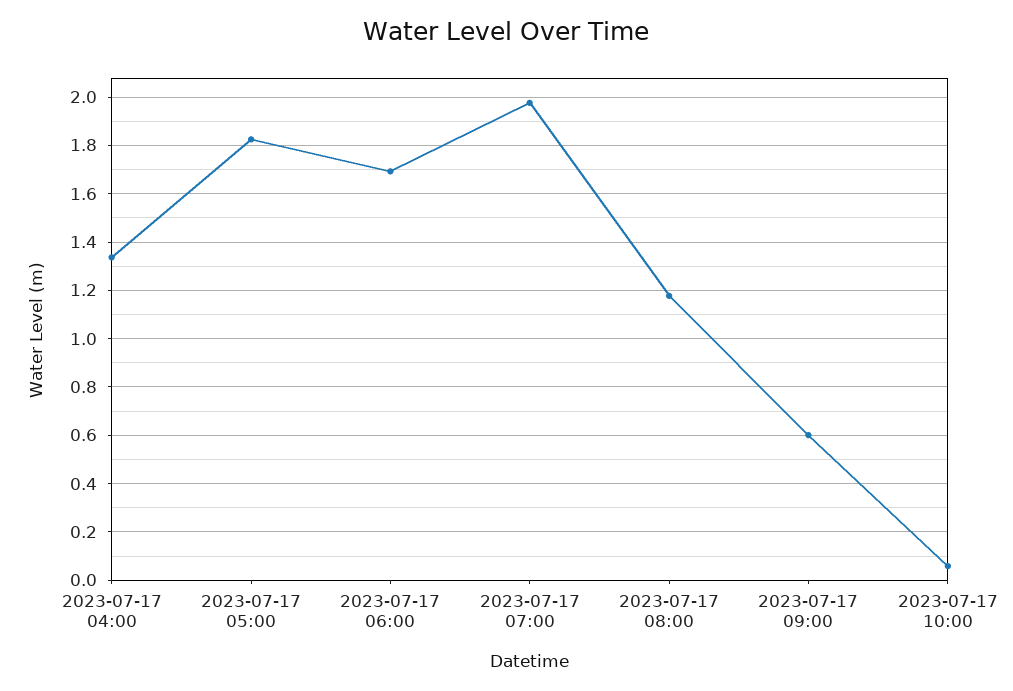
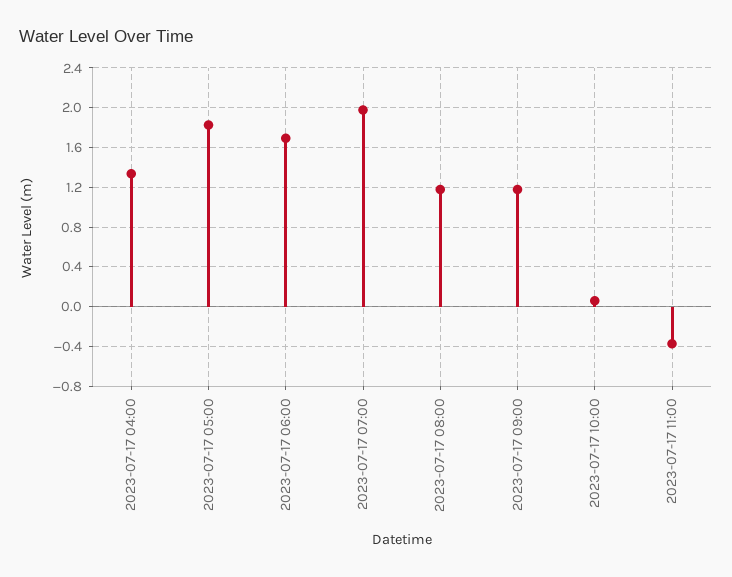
2023-07-17 09:00: 0.6 -> 1.2
2023-07-17 11:00: none -> -0.4

